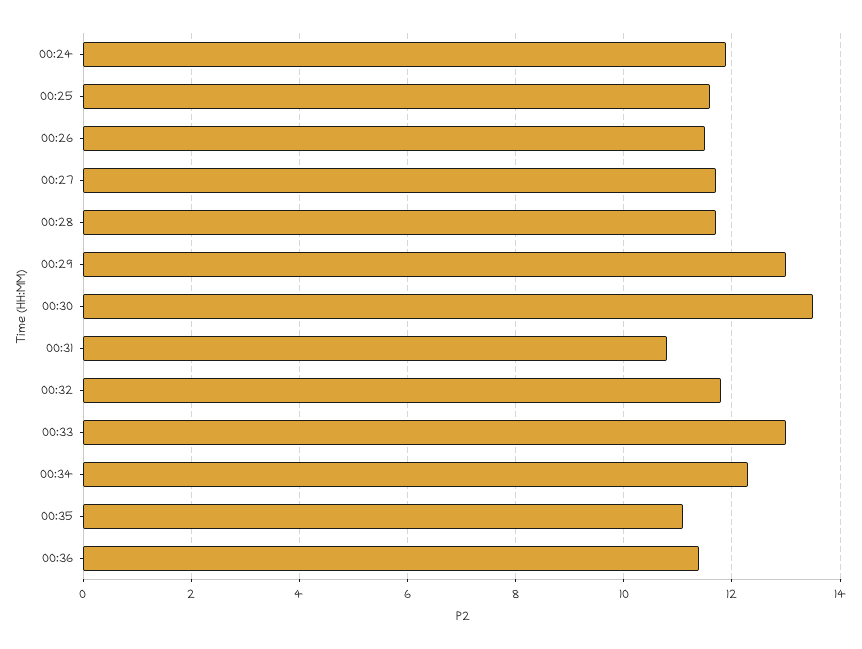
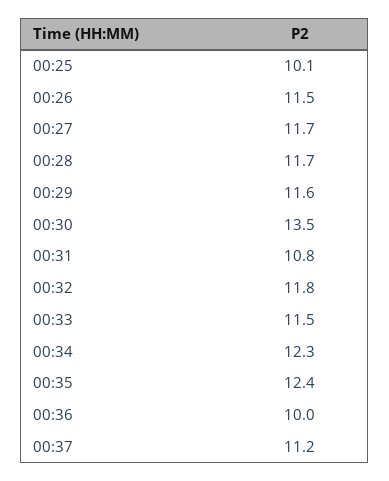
00:24: 12 -> none
00:25: 11.5 -> 10.1
00:29: 13 -> 11.6
00:33: 13 -> 11.5
00:35: 11 -> 12.4
00:36: 11.5 -> 10
00:37: none -> 11.2

